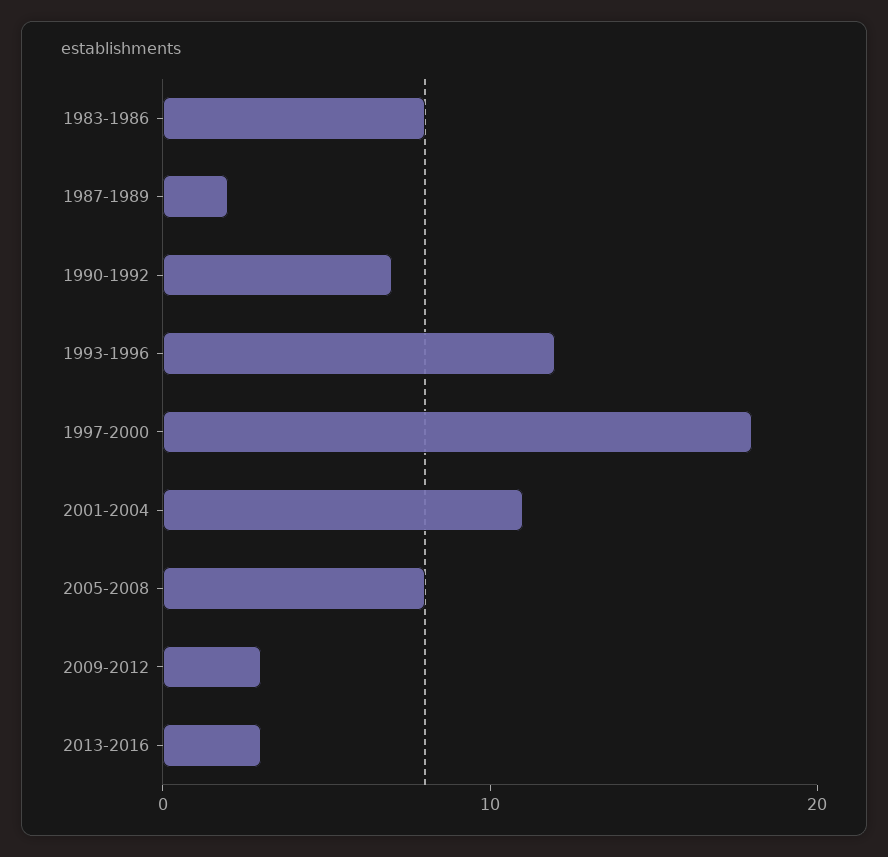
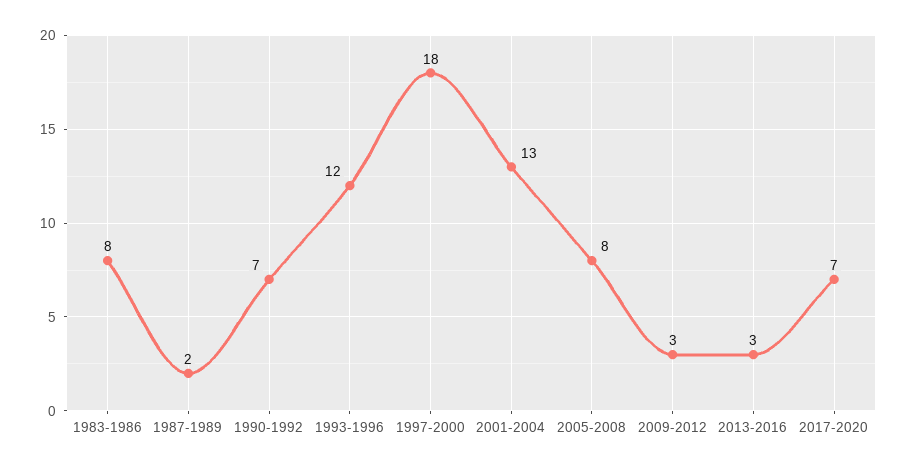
2001-2004: 11 -> 13
2017-2020: none -> 7

